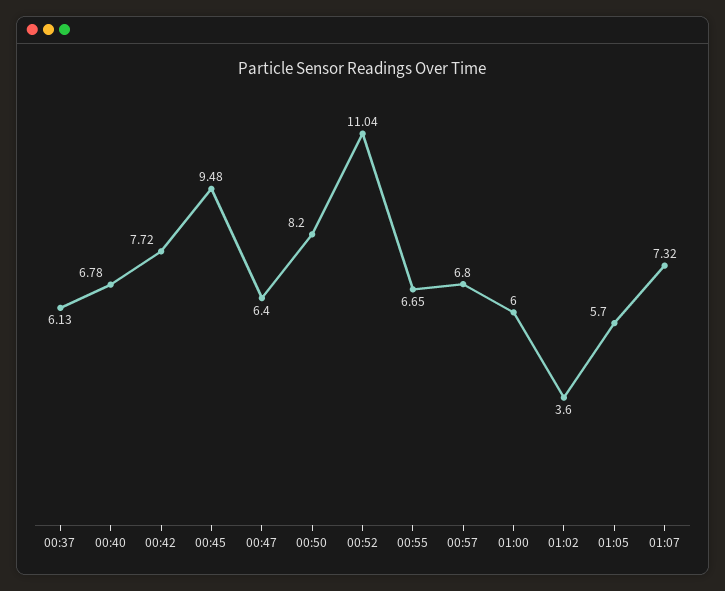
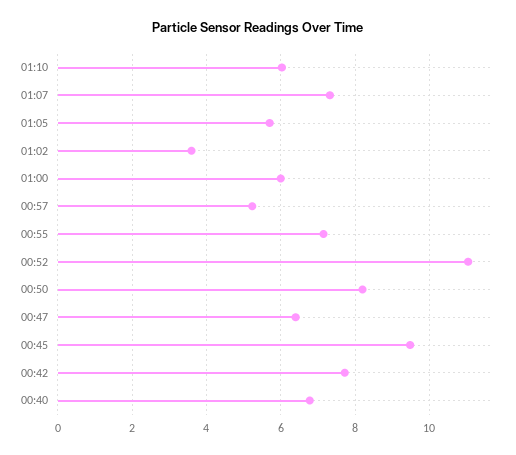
00:37: 6.13 -> none
00:55: 6.65 -> 7.2
00:57: 6.8 -> 5.2
01:10: none -> 6

